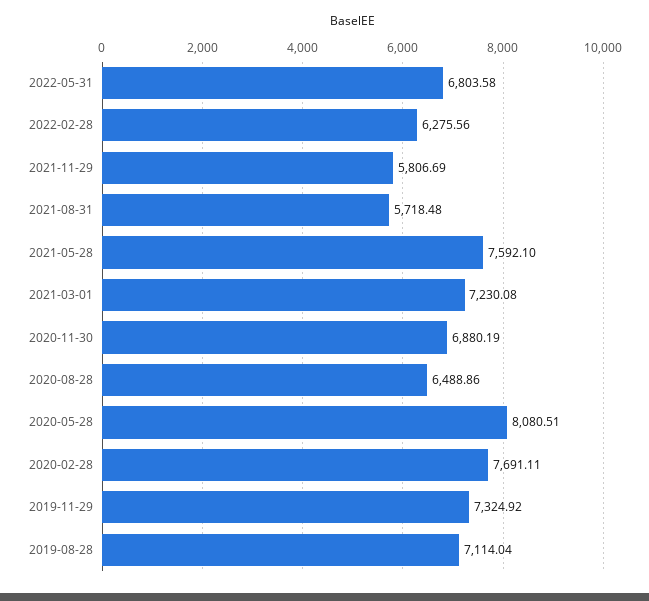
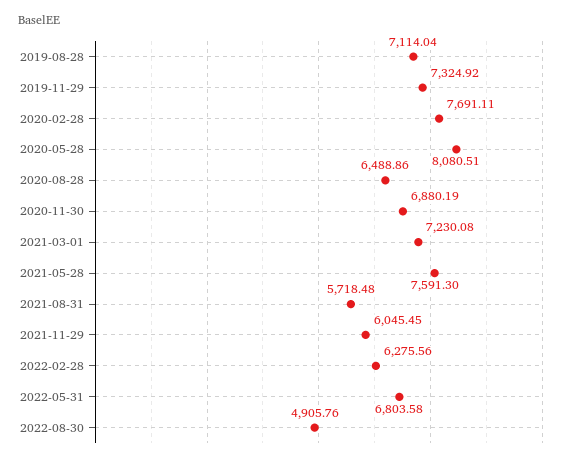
2021-11-29: 5806.69 -> 6045.45
2021-05-28: 7592.1 -> 7591.3
2022-08-30: none -> 4905.76

